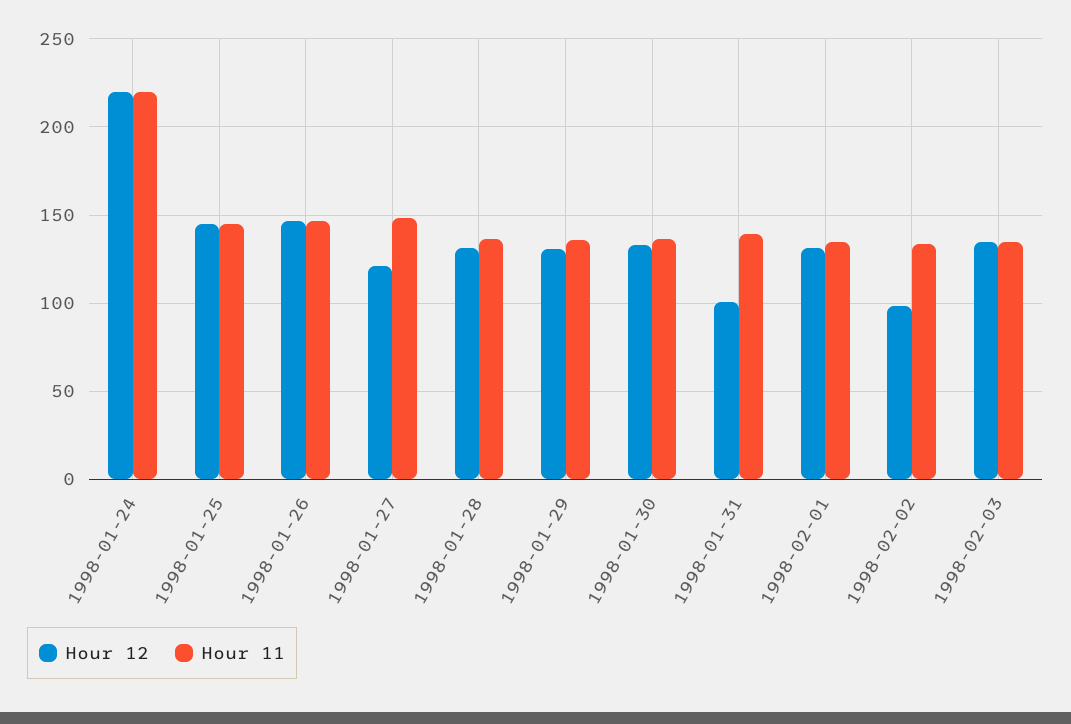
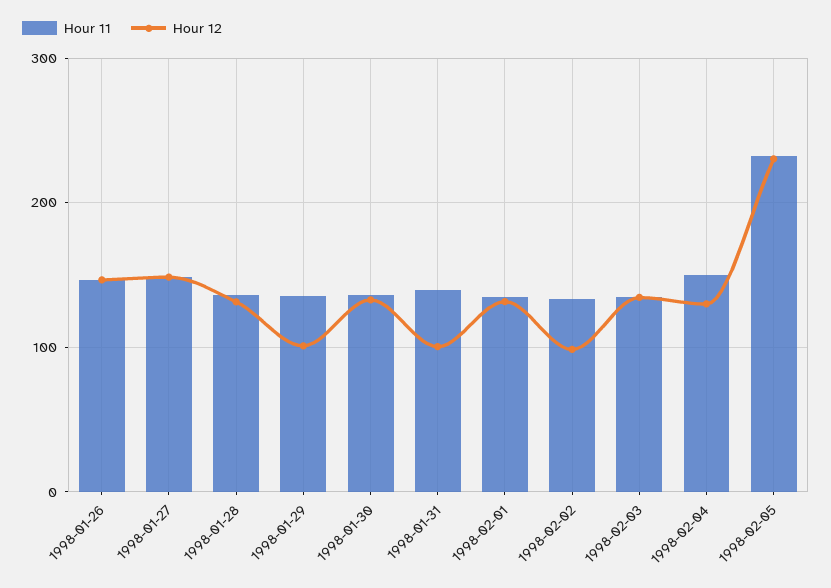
Hour 12, 1998-01-24: 220 -> none
Hour 11, 1998-01-24: 220 -> none
Hour 12, 1998-01-25: 145 -> none
Hour 11, 1998-01-25: 145 -> none
Hour 12, 1998-01-27: 120 -> 150
Hour 12, 1998-01-29: 130 -> 100
Hour 11, 1998-02-04: none -> 150
Hour 12, 1998-02-04: none -> 130
Hour 11, 1998-02-05: none -> 230
Hour 12, 1998-02-05: none -> 230

